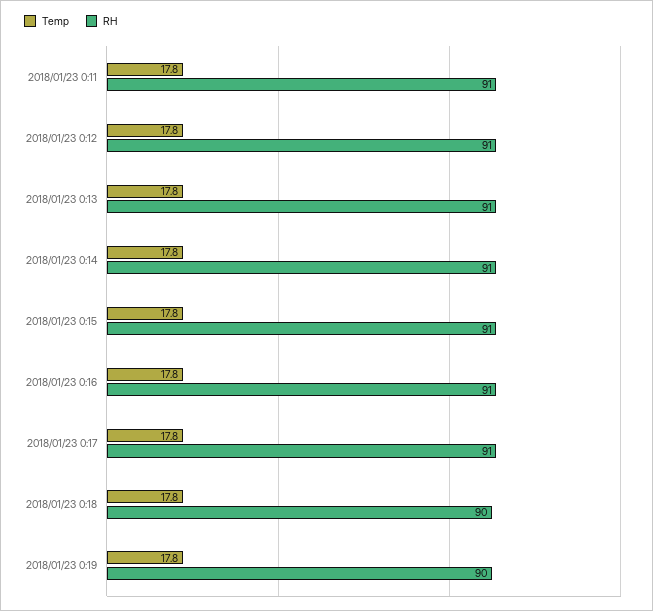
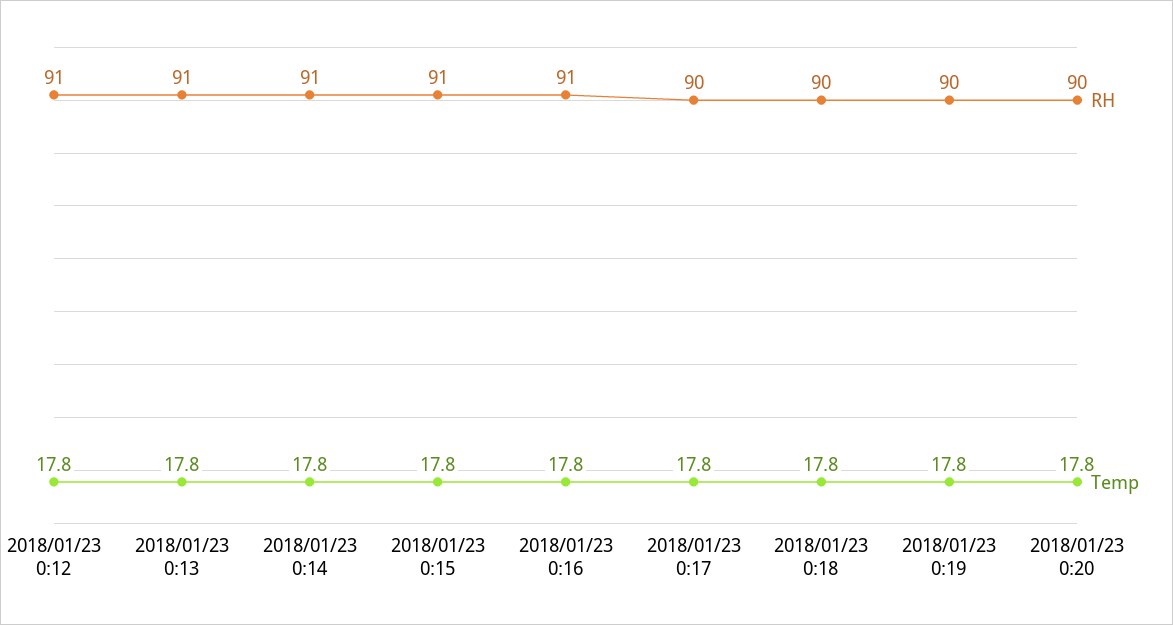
Temp, 2018/01/23 0:11: 17.8 -> none
RH, 2018/01/23 0:11: 91 -> none
RH, 2018/01/23 0:17: 91 -> 90
RH, 2018/01/23 0:20: none -> 90
Temp, 2018/01/23 0:20: none -> 17.8

